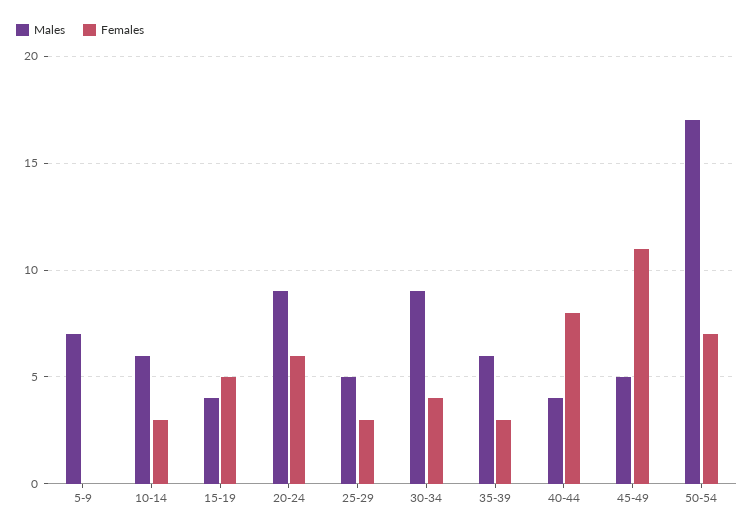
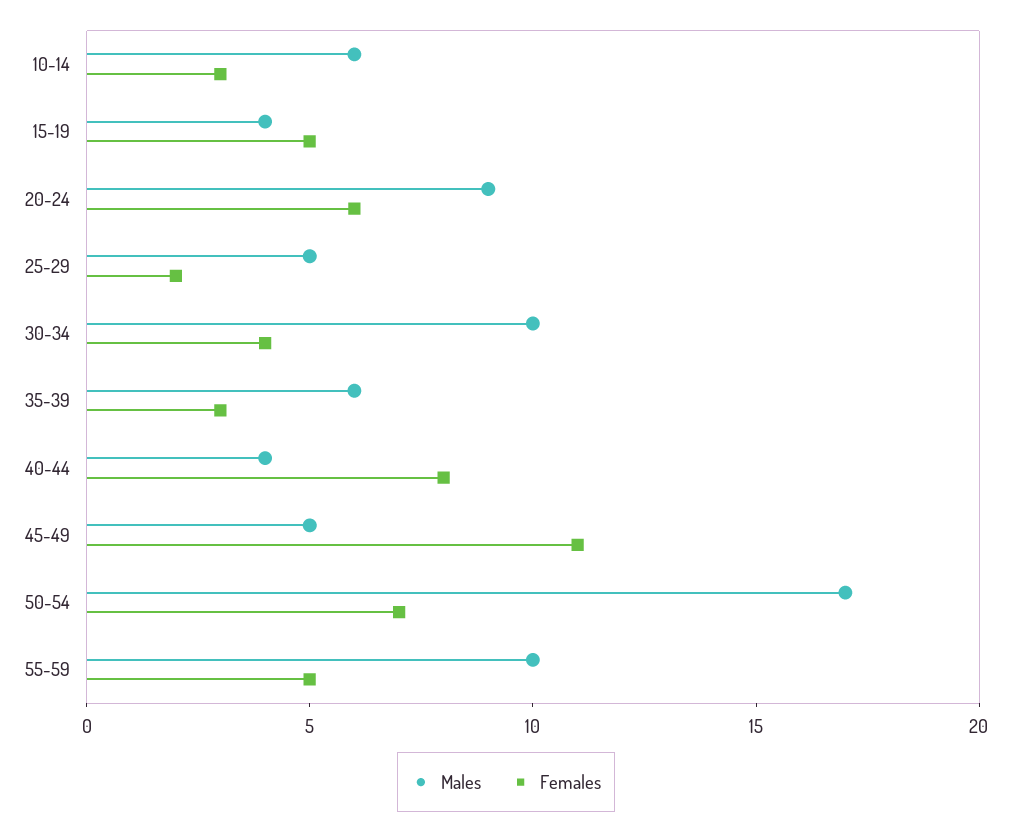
Males, 5-9: 7 -> none
Females, 5-9: 0 -> none
Females, 25-29: 3 -> 2
Males, 30-34: 9 -> 10
Males, 55-59: none -> 10
Females, 55-59: none -> 5

